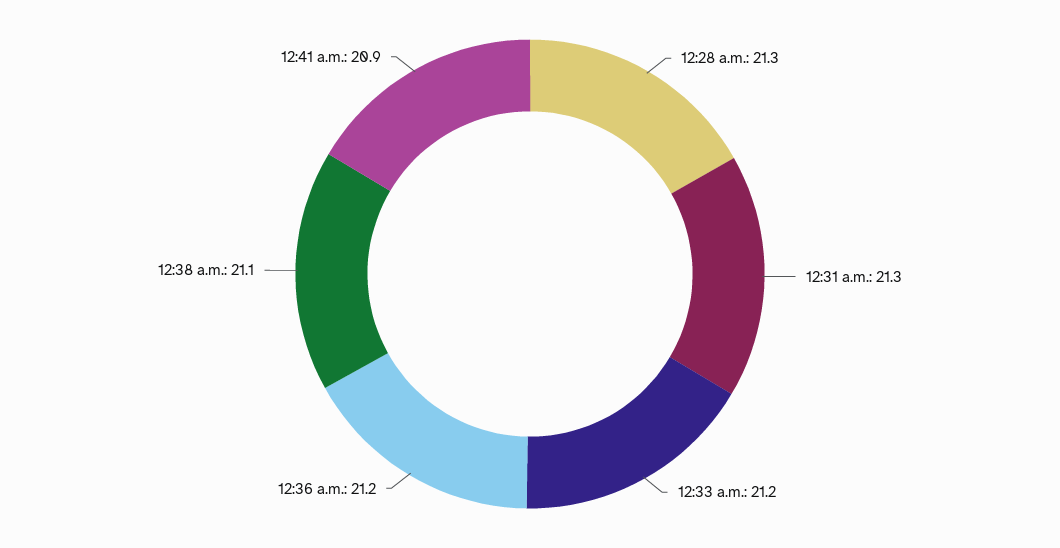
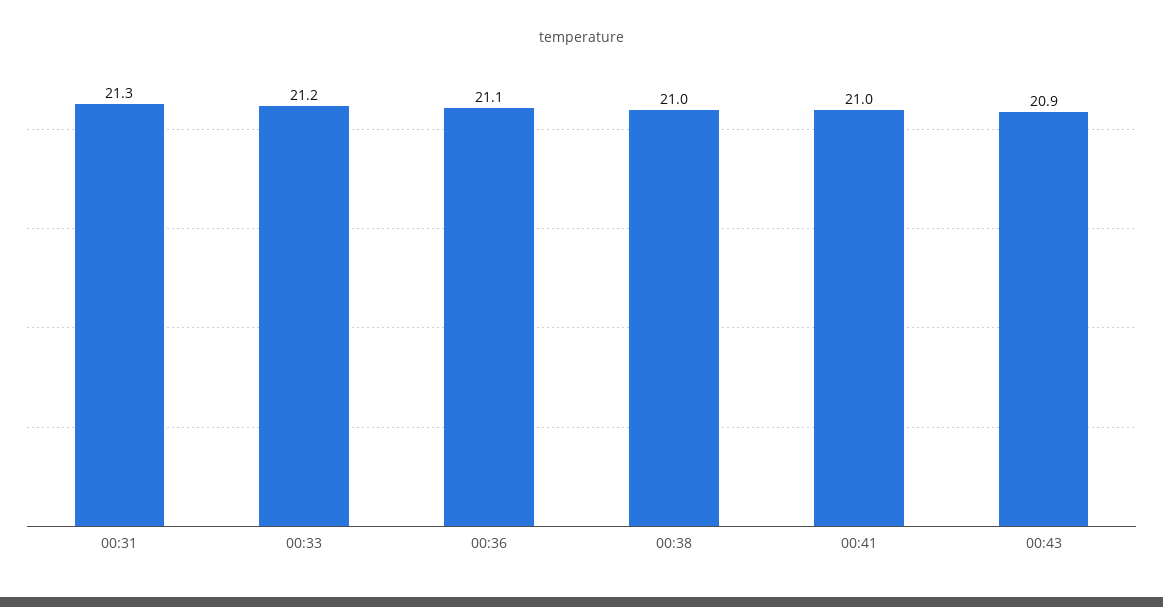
12:28 a.m.: 21.3 -> none
12:36 a.m.: 21.2 -> 21.1
12:38 a.m.: 21.1 -> 21
12:41 a.m.: 20.9 -> 21
00:43: none -> 20.9

